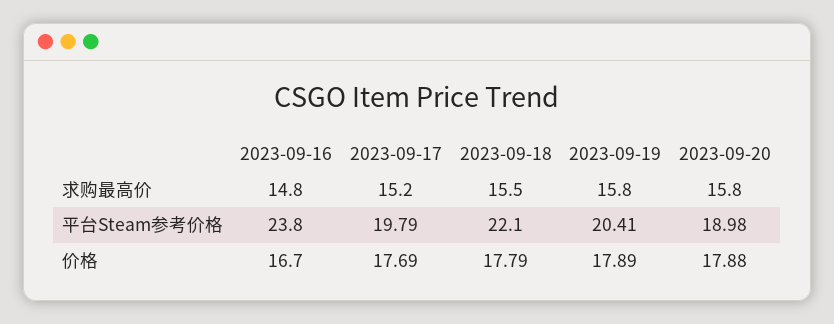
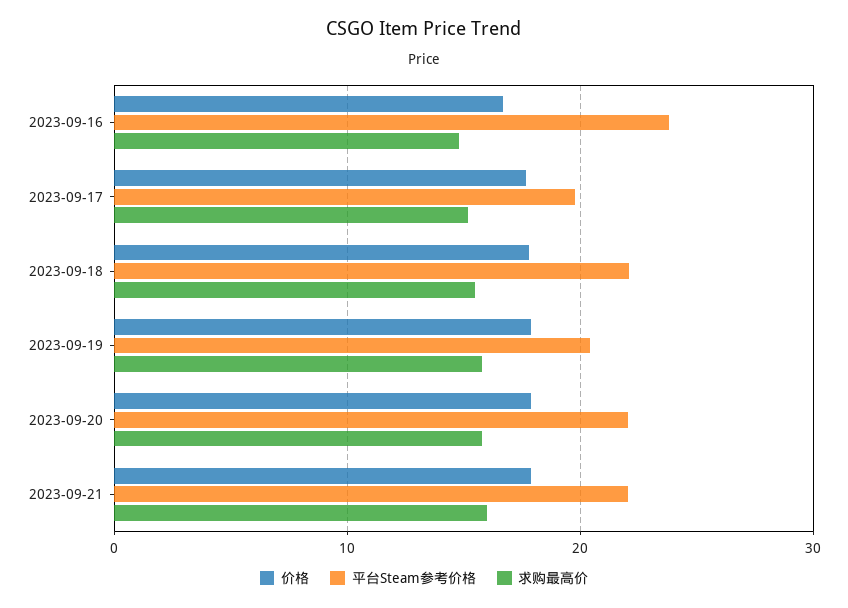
平台Steam参考价格, 2023-09-20: 18.98 -> 22
价格, 2023-09-21: none -> 18
平台Steam参考价格, 2023-09-21: none -> 22
求购最高价, 2023-09-21: none -> 16

